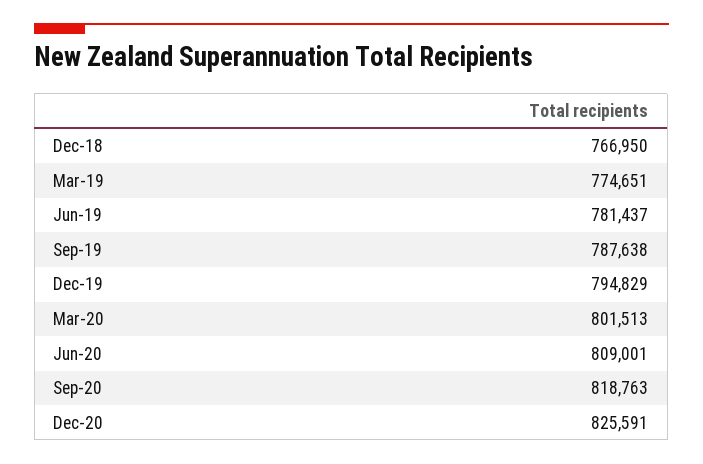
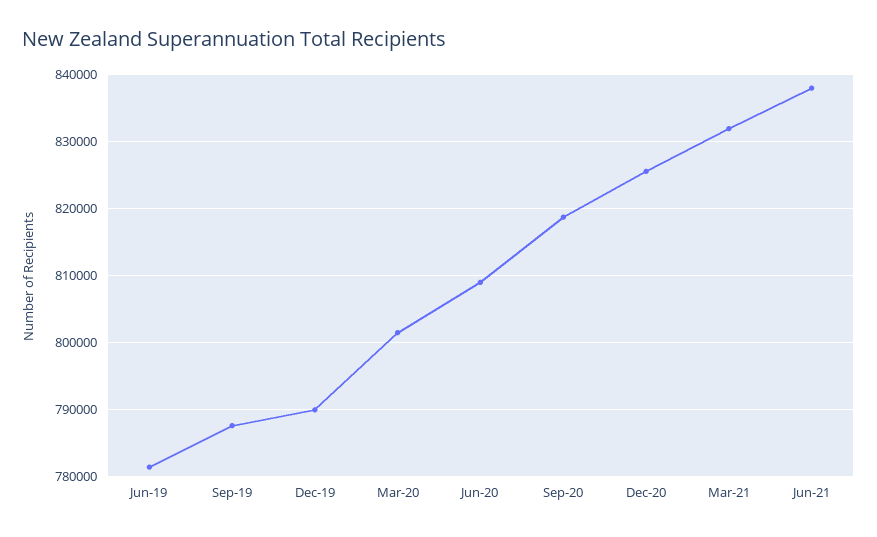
Dec-18: 766950 -> none
Mar-19: 774651 -> none
Dec-19: 794829 -> 790000
Mar-21: none -> 832000
Jun-21: none -> 838000

